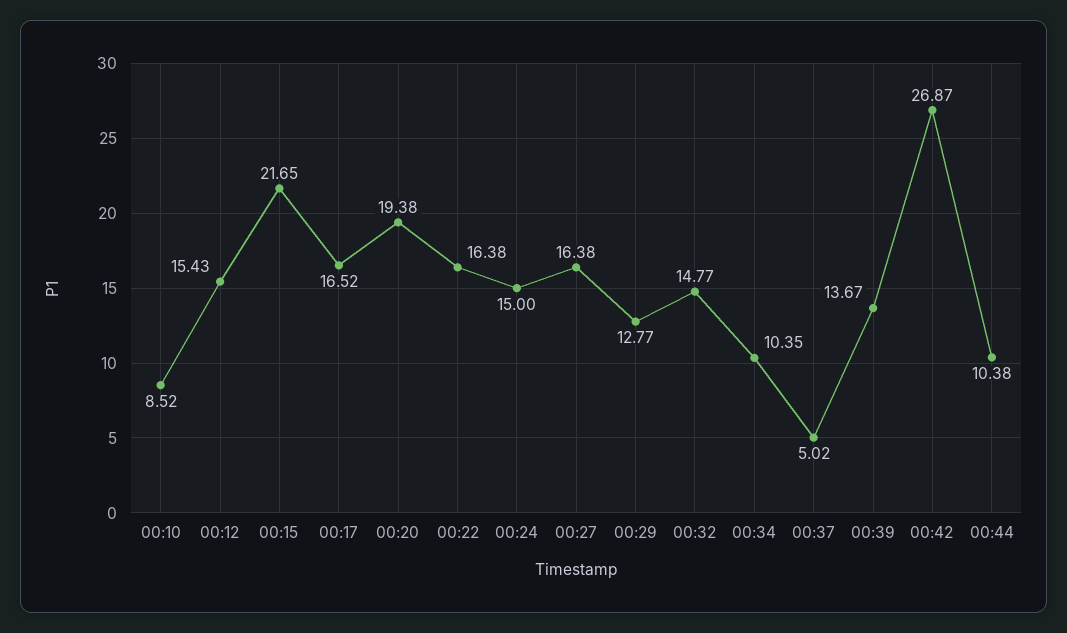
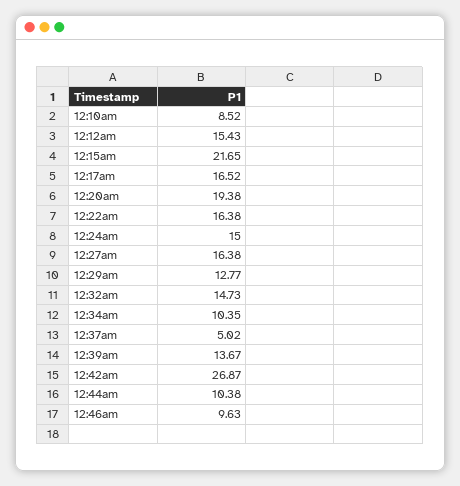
00:32: 14.77 -> 14.73
12:46am: none -> 9.63

